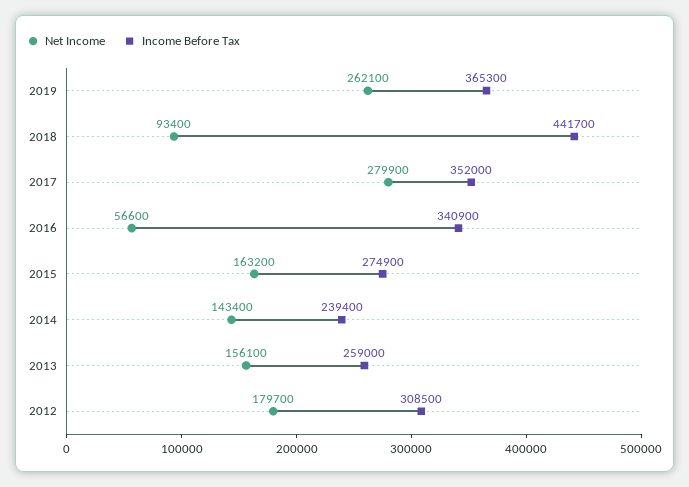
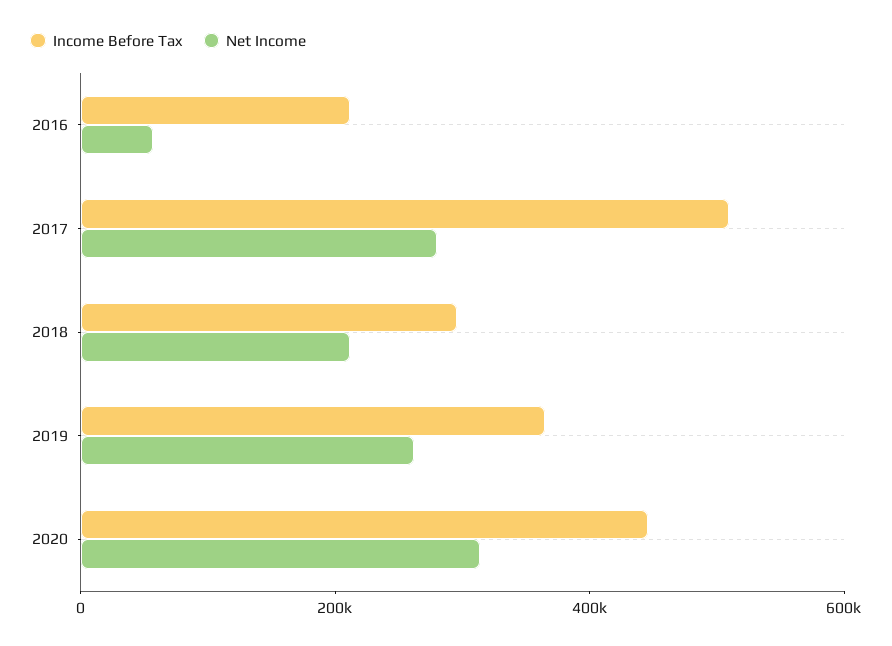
Net Income, 2018: 93400 -> 200000
Income Before Tax, 2018: 441700 -> 300000
Income Before Tax, 2017: 352000 -> 500000
Income Before Tax, 2016: 340900 -> 200000
Net Income, 2015: 163200 -> none
Income Before Tax, 2015: 274900 -> none
Net Income, 2014: 143400 -> none
Income Before Tax, 2014: 239400 -> none
Net Income, 2013: 156100 -> none
Income Before Tax, 2013: 259000 -> none
Net Income, 2012: 179700 -> none
Income Before Tax, 2012: 308500 -> none
Income Before Tax, 2020: none -> 450000
Net Income, 2020: none -> 300000

